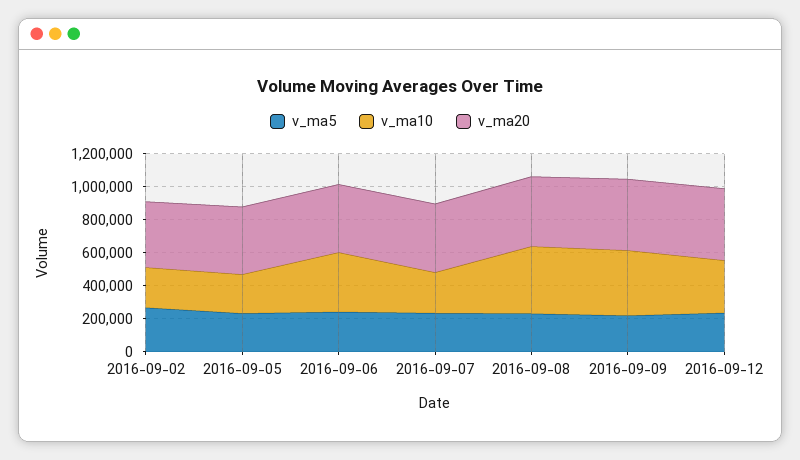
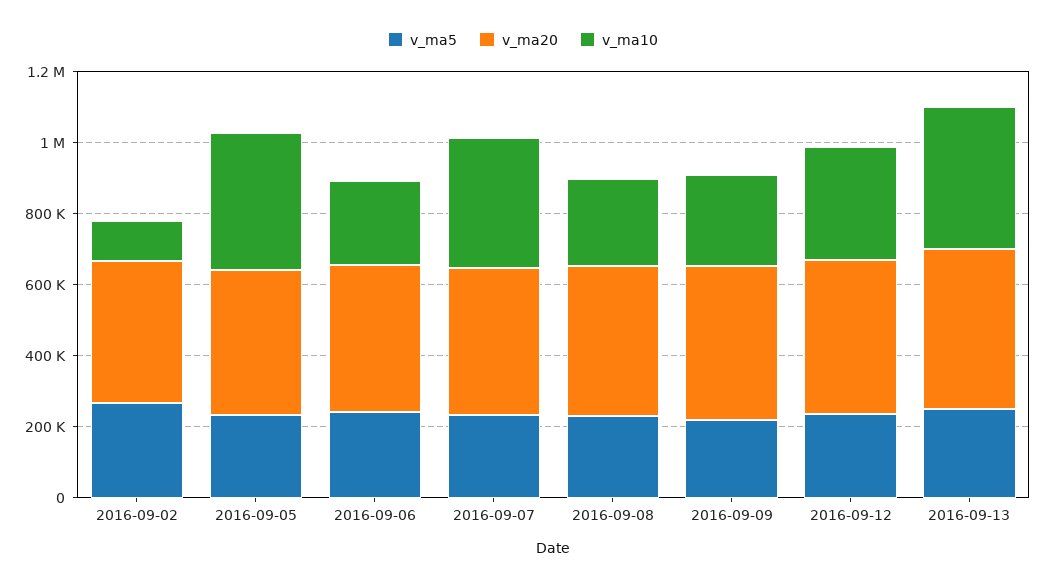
v_ma10, 2016-09-02: 250000 -> 100000
v_ma10, 2016-09-05: 250000 -> 400000
v_ma10, 2016-09-06: 350000 -> 250000
v_ma10, 2016-09-07: 250000 -> 350000
v_ma10, 2016-09-08: 400000 -> 250000
v_ma10, 2016-09-09: 400000 -> 250000
v_ma5, 2016-09-13: none -> 250000
v_ma20, 2016-09-13: none -> 450000
v_ma10, 2016-09-13: none -> 400000

